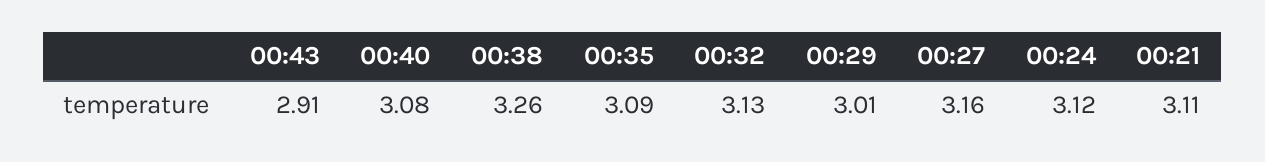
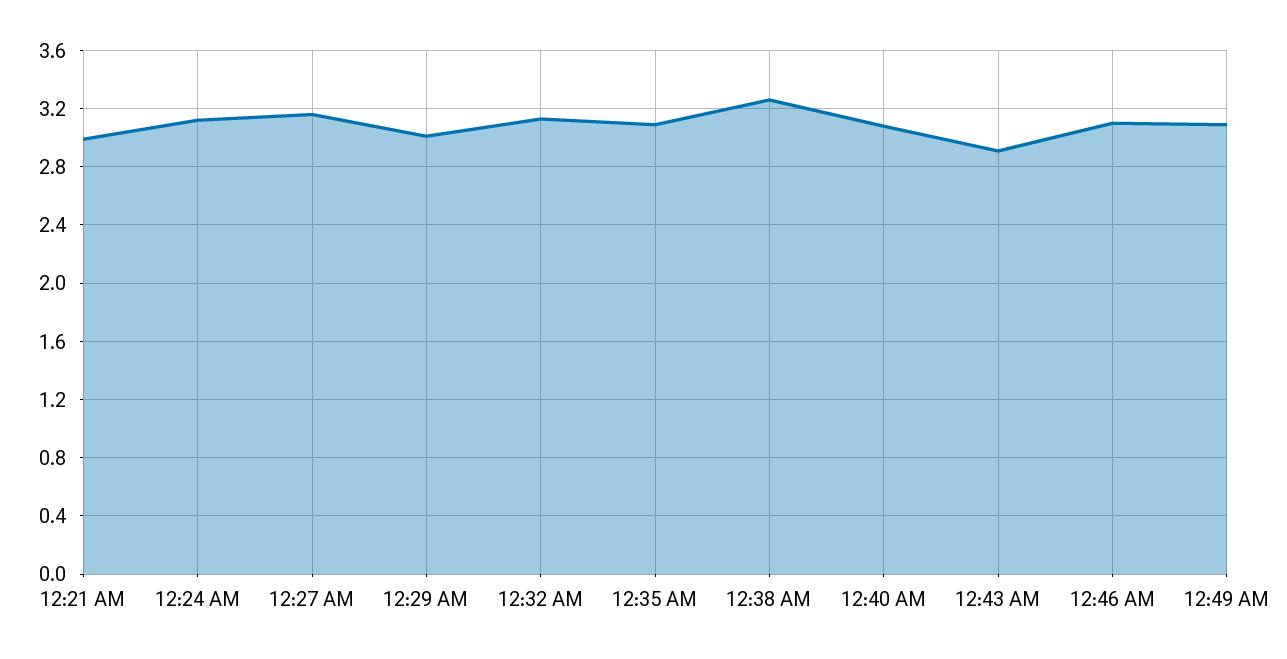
00:21: 3.11 -> 3
12:46 AM: none -> 3.1
12:49 AM: none -> 3.1

